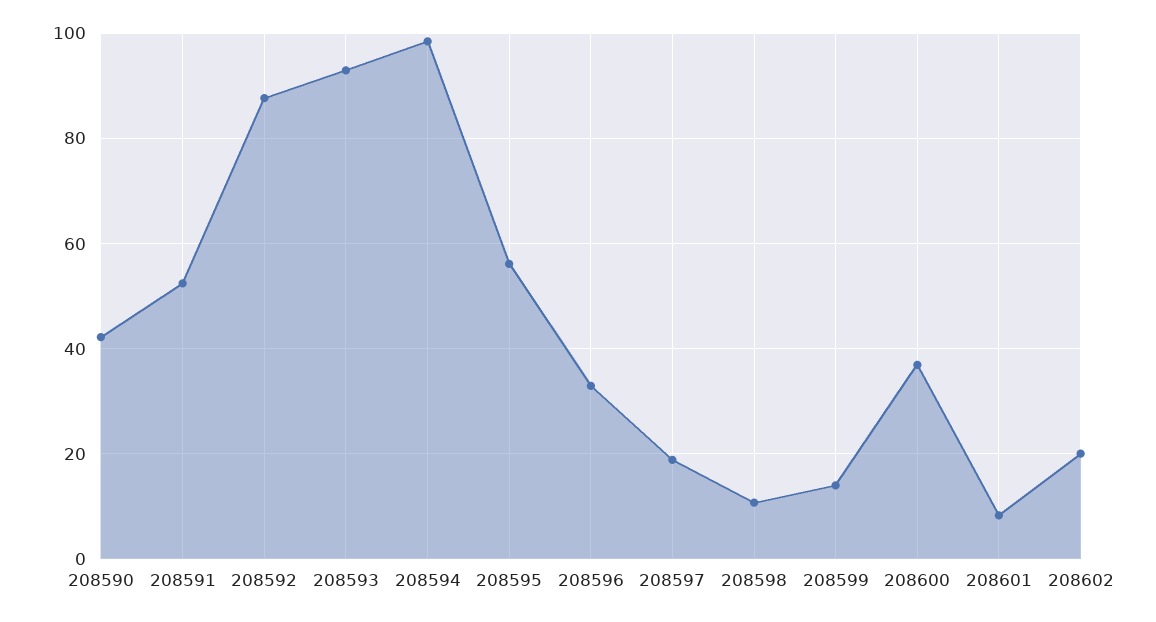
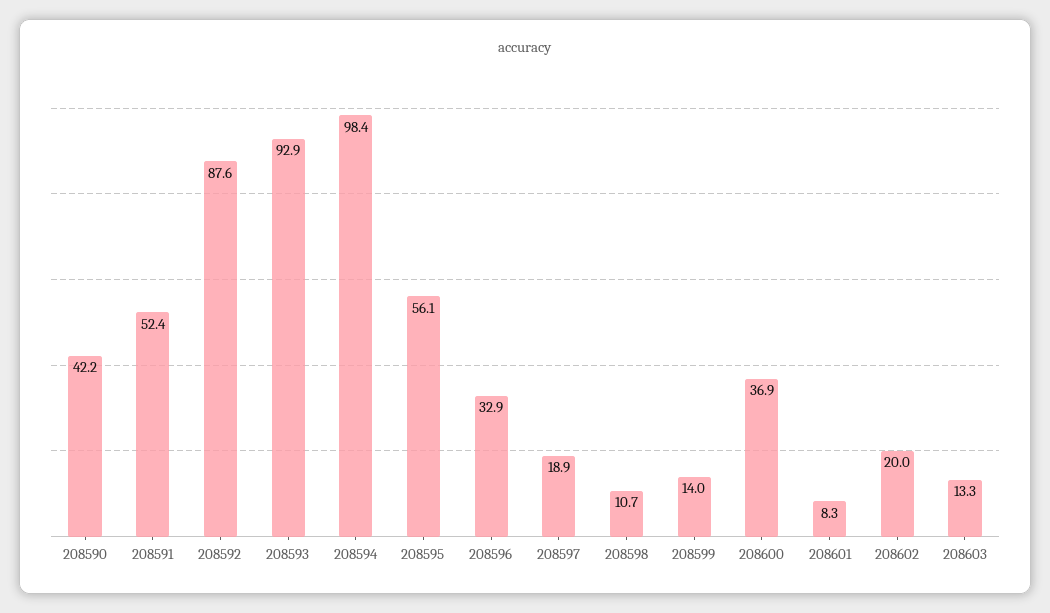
208603: none -> 13.3

